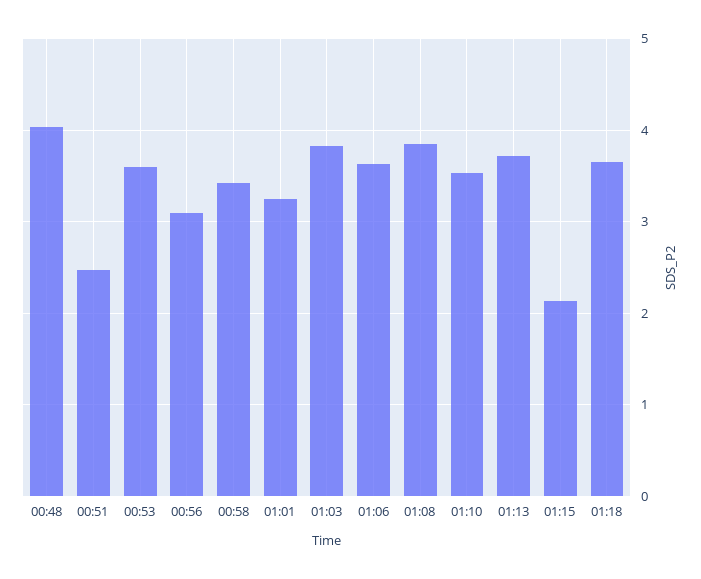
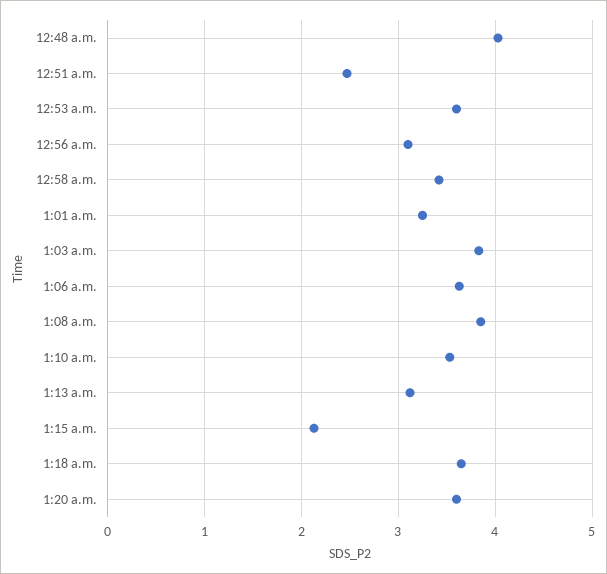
01:13: 3.7 -> 3.1
1:20 a.m.: none -> 3.6

